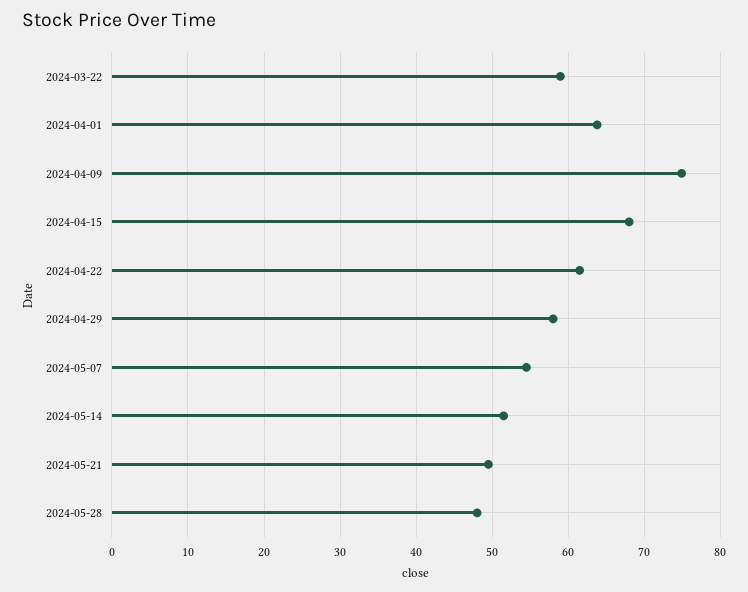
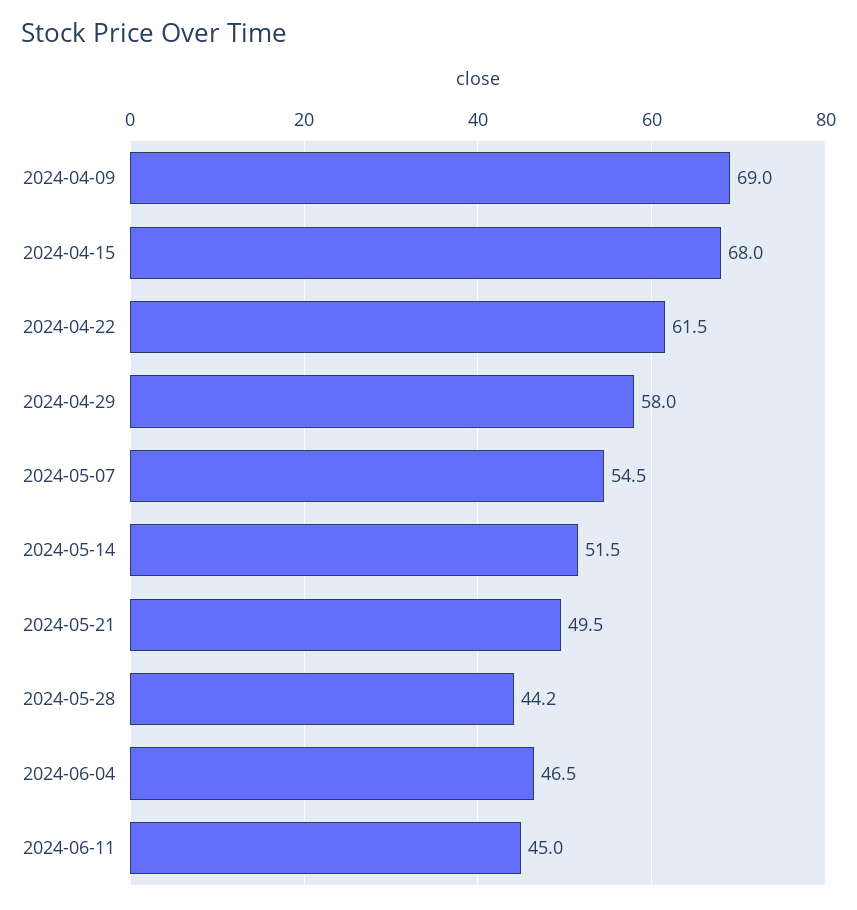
2024-03-22: 59 -> none
2024-04-01: 64 -> none
2024-04-09: 75 -> 69
2024-05-28: 48 -> 44.2
2024-06-04: none -> 46.5
2024-06-11: none -> 45

